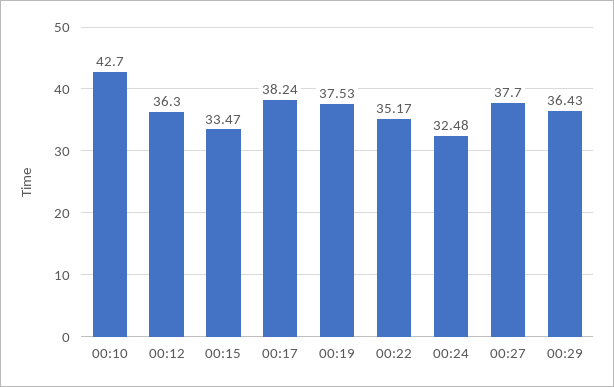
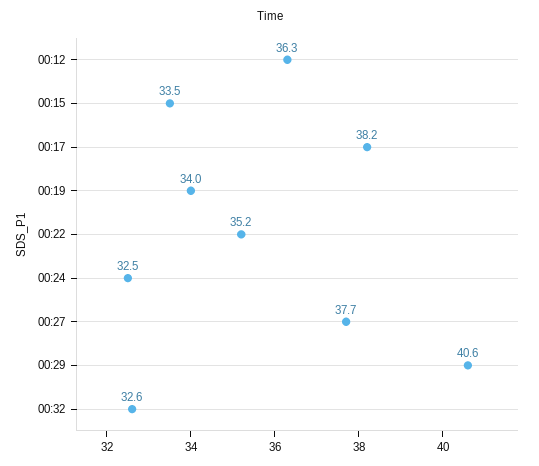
00:10: 42.7 -> none
00:19: 37.53 -> 34
00:29: 36.43 -> 40.6
00:32: none -> 32.6

